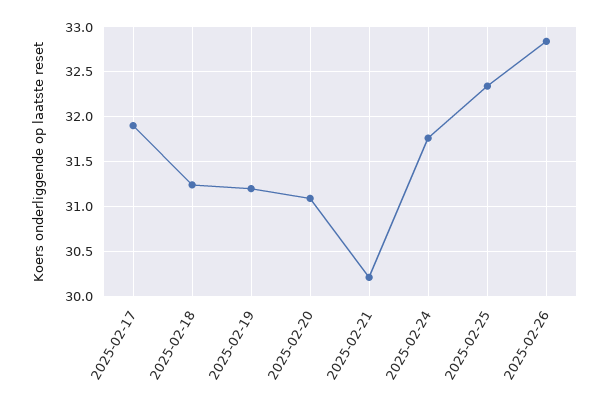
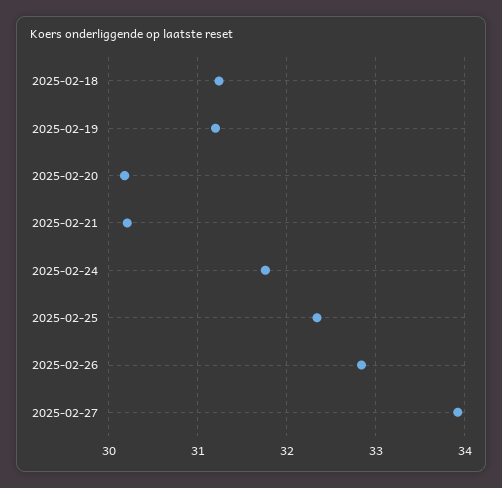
2025-02-17: 31.9 -> none
2025-02-20: 31.1 -> 30.2
2025-02-27: none -> 33.9

